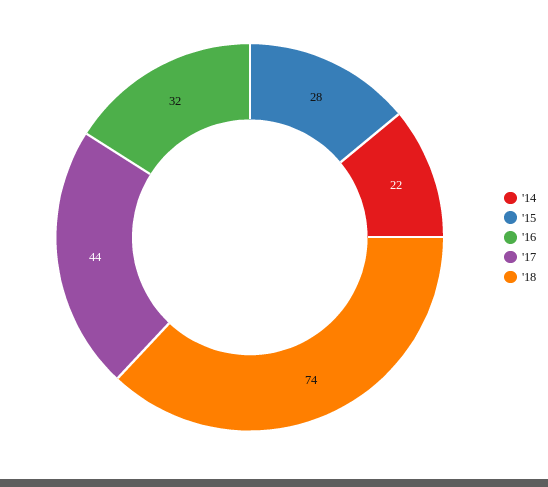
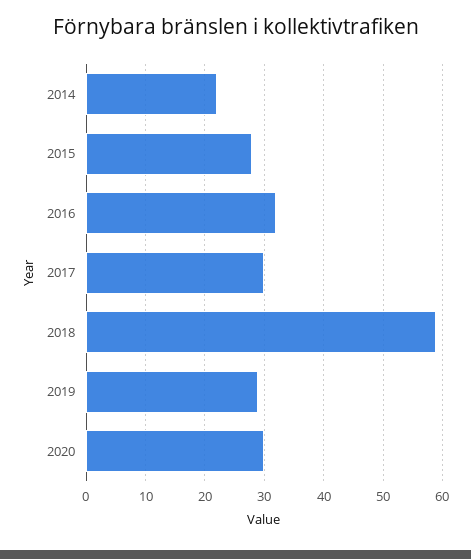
'17: 44 -> 30
'18: 74 -> 60
2019: none -> 30
2020: none -> 30

